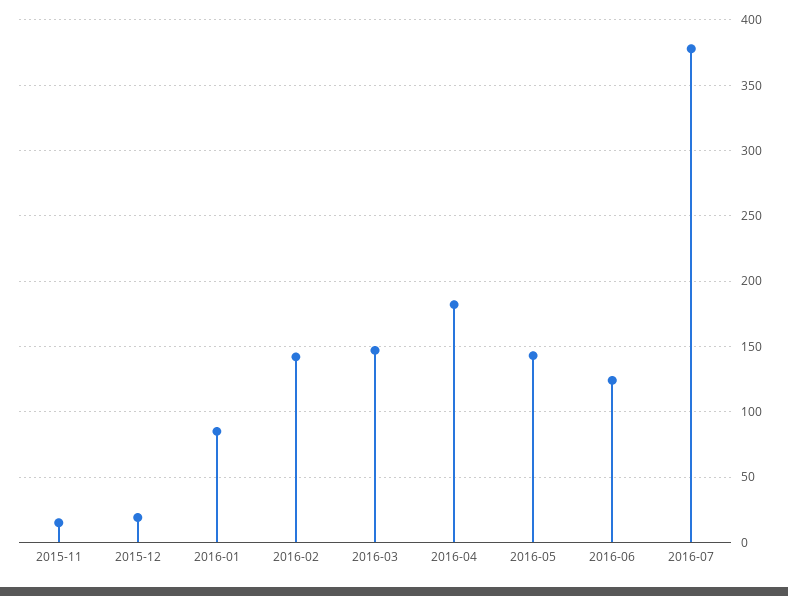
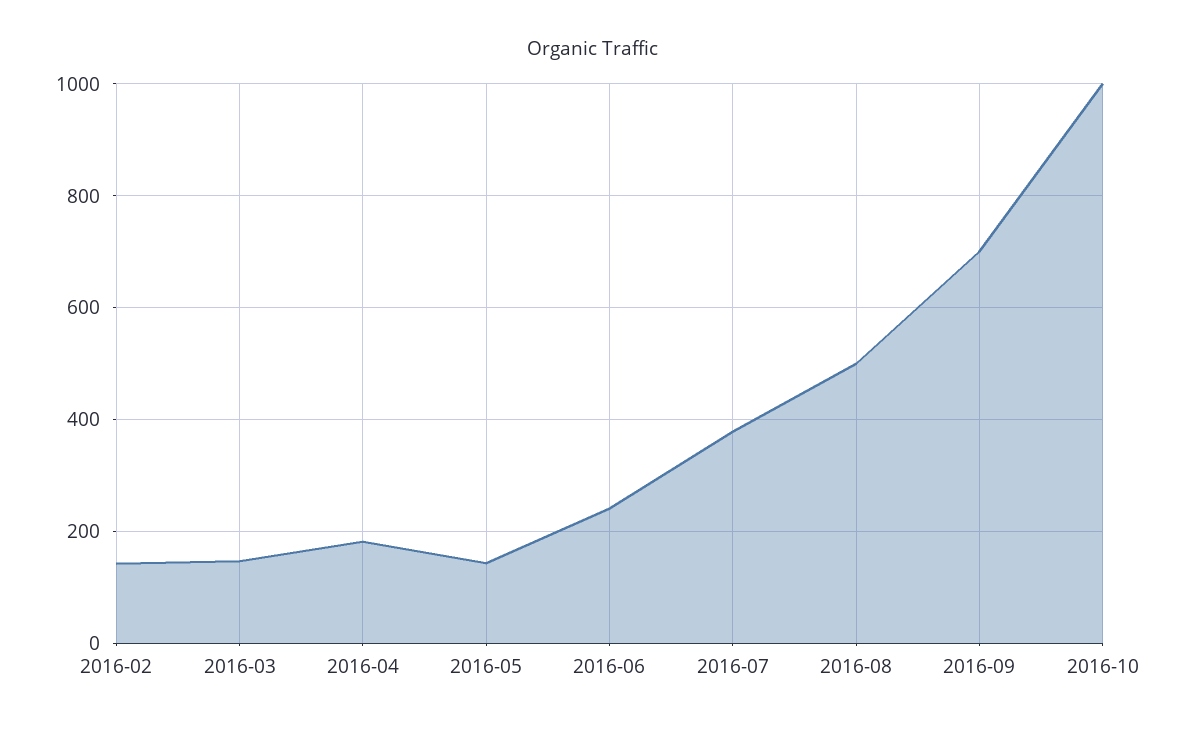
2015-11: 15 -> none
2015-12: 20 -> none
2016-01: 85 -> none
2016-06: 125 -> 240
2016-08: none -> 500
2016-09: none -> 700
2016-10: none -> 1000

